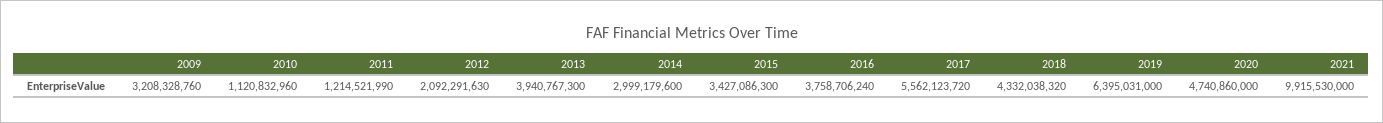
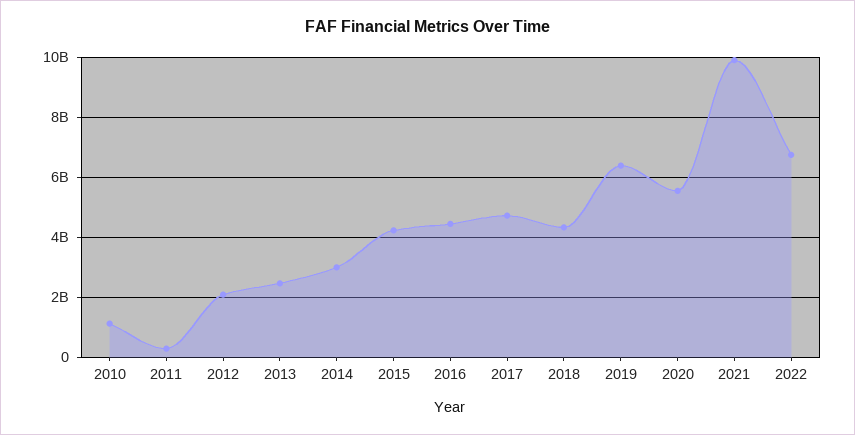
2009: 3208328760 -> none
2011: 1214521990 -> 250000000
2013: 3940767300 -> 2500000000
2015: 3427086300 -> 4250000000
2016: 3758706240 -> 4500000000
2017: 5562123720 -> 4750000000
2020: 4740860000 -> 5500000000
2022: none -> 6750000000

